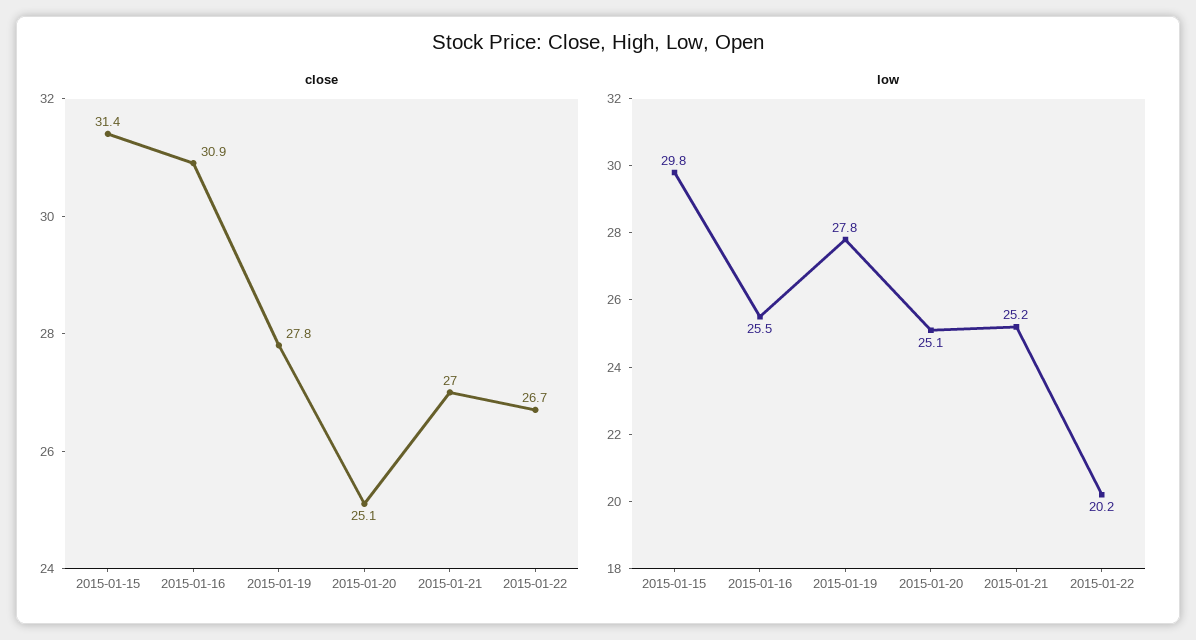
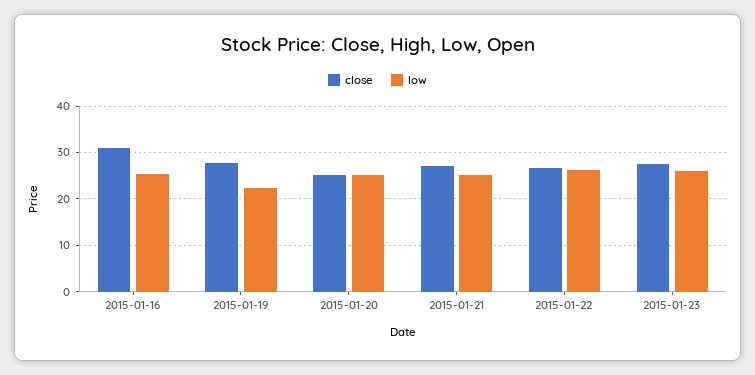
close, 2015-01-15: 31.4 -> none
low, 2015-01-15: 29.8 -> none
low, 2015-01-19: 27.8 -> 22
low, 2015-01-22: 20.2 -> 26
close, 2015-01-23: none -> 28
low, 2015-01-23: none -> 26

